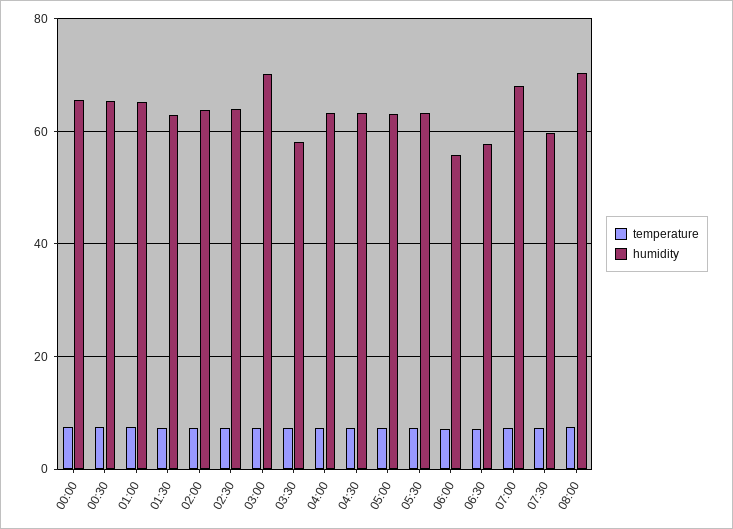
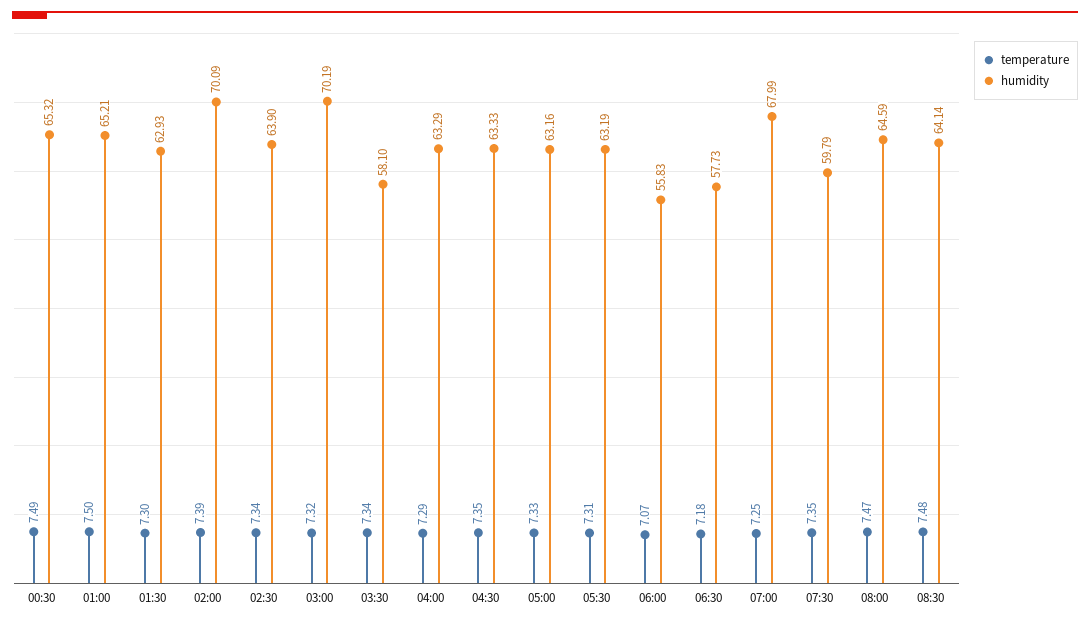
temperature, 00:00: 8 -> none
humidity, 00:00: 66 -> none
humidity, 02:00: 64 -> 70.09
humidity, 08:00: 70 -> 64.59
temperature, 08:30: none -> 7.48
humidity, 08:30: none -> 64.14

